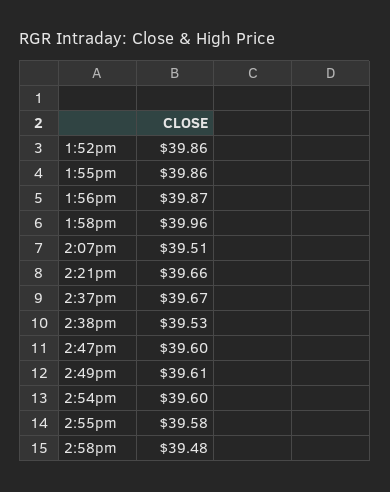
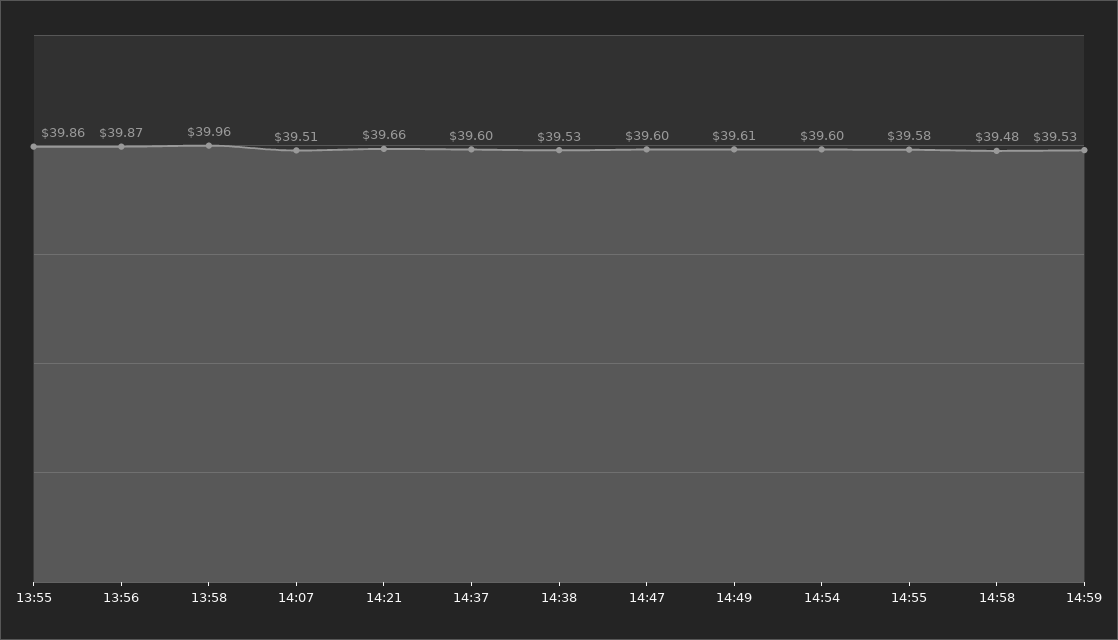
1:52pm: 39.86 -> none
2:37pm: 39.67 -> 39.6
14:59: none -> 39.53

